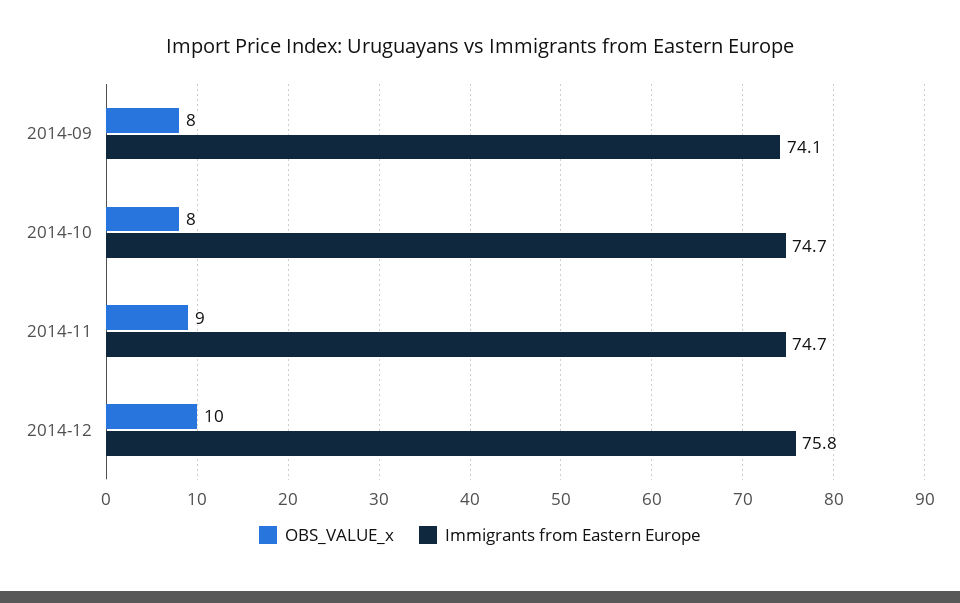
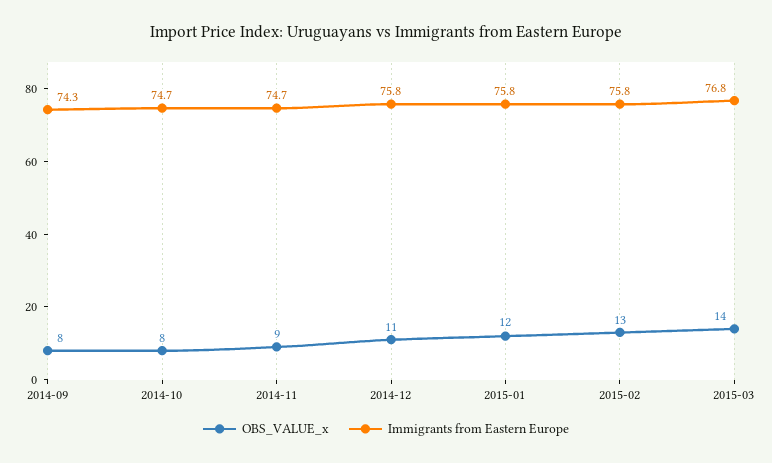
Immigrants from Eastern Europe, 2014-09: 74.1 -> 74.3
OBS_VALUE_x, 2014-12: 10 -> 11
OBS_VALUE_x, 2015-01: none -> 12
Immigrants from Eastern Europe, 2015-01: none -> 75.8
OBS_VALUE_x, 2015-02: none -> 13
Immigrants from Eastern Europe, 2015-02: none -> 75.8
OBS_VALUE_x, 2015-03: none -> 14
Immigrants from Eastern Europe, 2015-03: none -> 76.8

